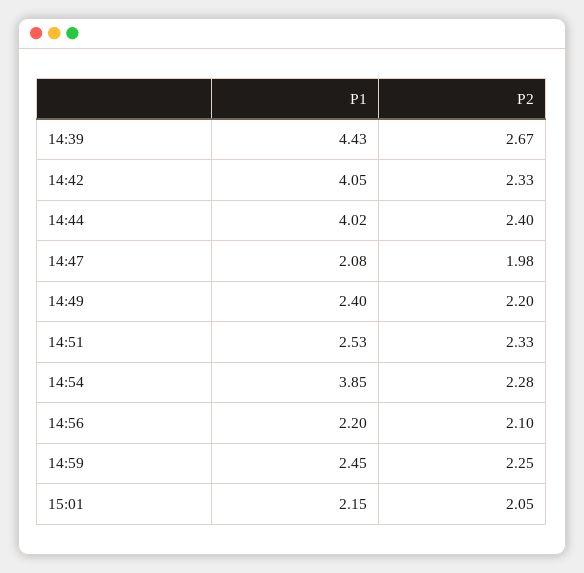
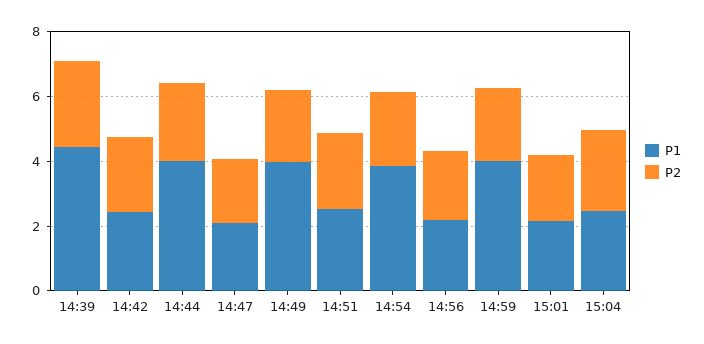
P1, 14:42: 4.05 -> 2.5
P1, 14:49: 2.4 -> 4
P1, 14:59: 2.45 -> 4
P1, 15:04: none -> 2.5
P2, 15:04: none -> 2.5

